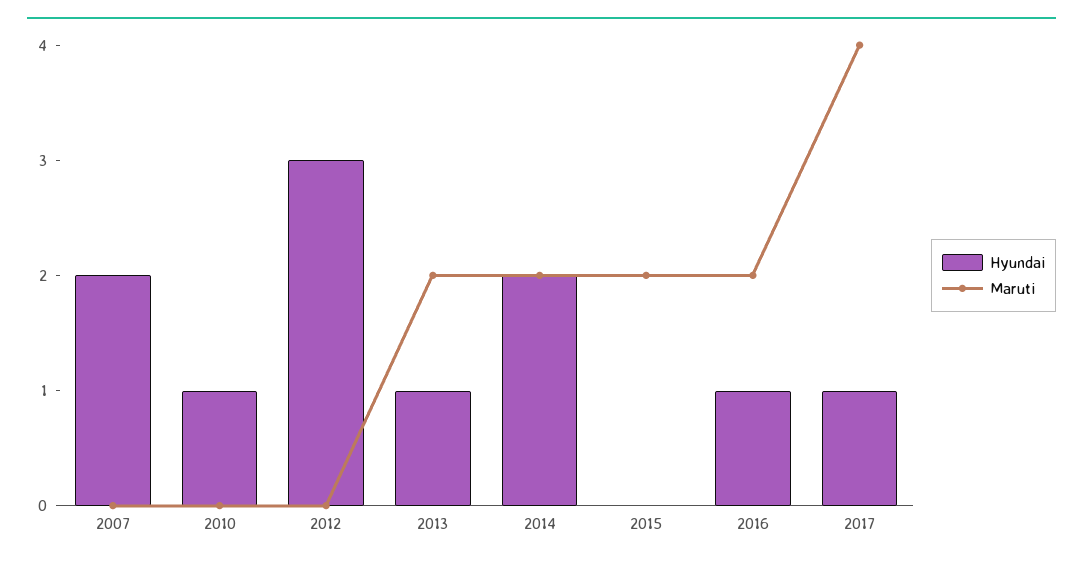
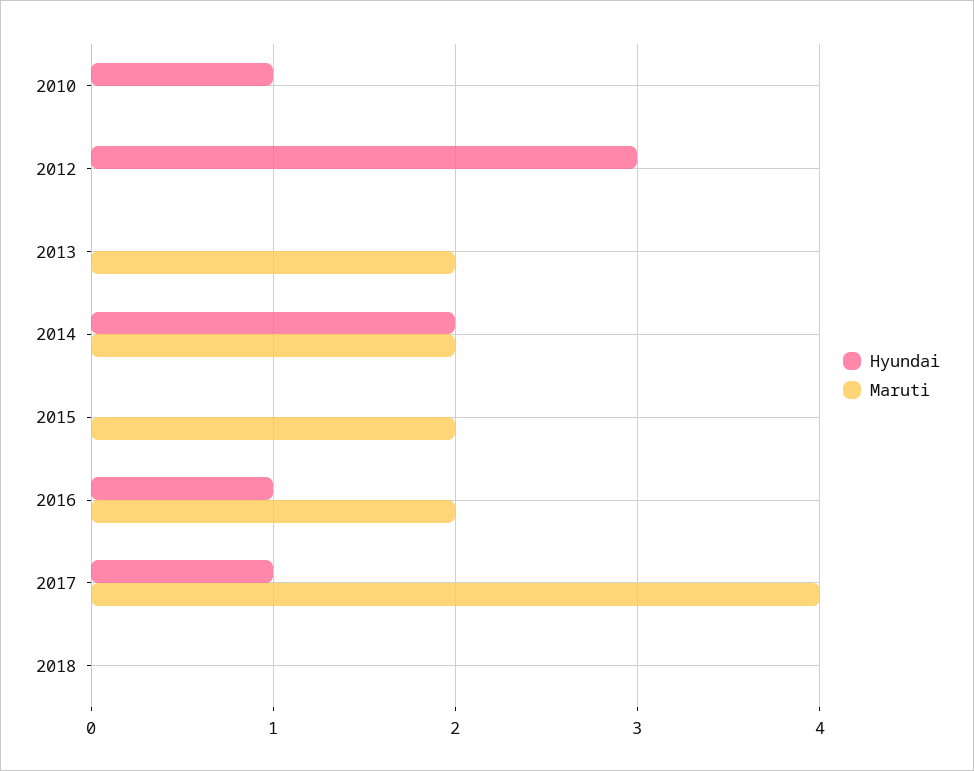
Hyundai, 2007: 2 -> none
Maruti, 2007: 0 -> none
Hyundai, 2013: 1 -> 0
Hyundai, 2018: none -> 0
Maruti, 2018: none -> 0

